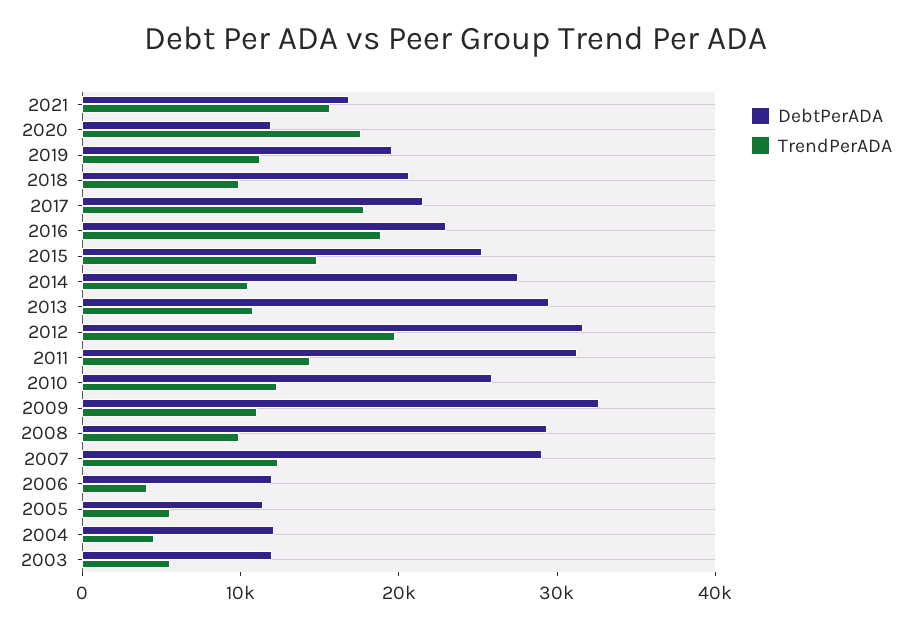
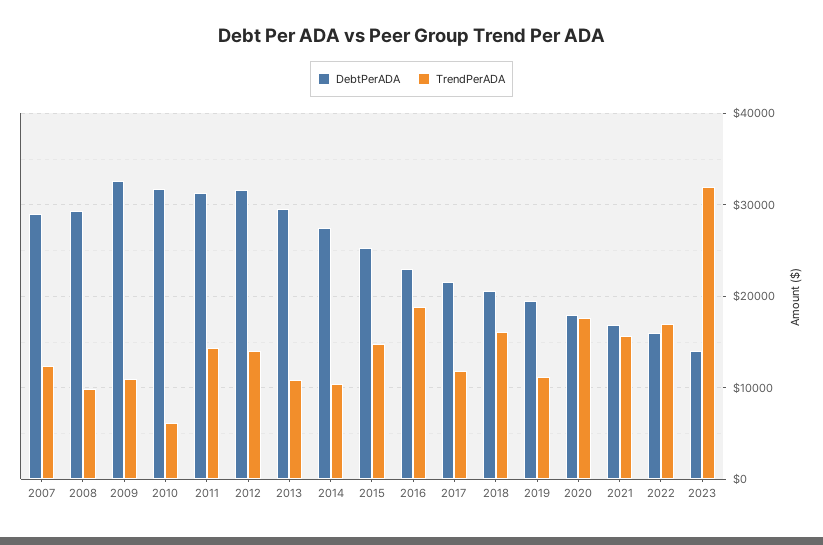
DebtPerADA, 2020: 12000 -> 18000
TrendPerADA, 2018: 10000 -> 16000
TrendPerADA, 2017: 18000 -> 12000
TrendPerADA, 2012: 20000 -> 14000
DebtPerADA, 2010: 26000 -> 32000
TrendPerADA, 2010: 12000 -> 6000
DebtPerADA, 2006: 12000 -> none
TrendPerADA, 2006: 4000 -> none
DebtPerADA, 2005: 12000 -> none
TrendPerADA, 2005: 6000 -> none
DebtPerADA, 2004: 12000 -> none
TrendPerADA, 2004: 4000 -> none
DebtPerADA, 2003: 12000 -> none
TrendPerADA, 2003: 6000 -> none
DebtPerADA, 2022: none -> 16000
TrendPerADA, 2022: none -> 17000
DebtPerADA, 2023: none -> 14000
TrendPerADA, 2023: none -> 32000

